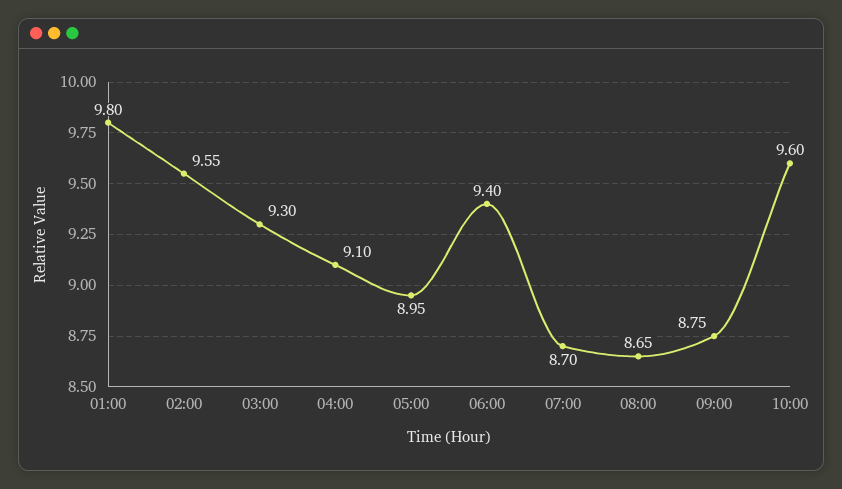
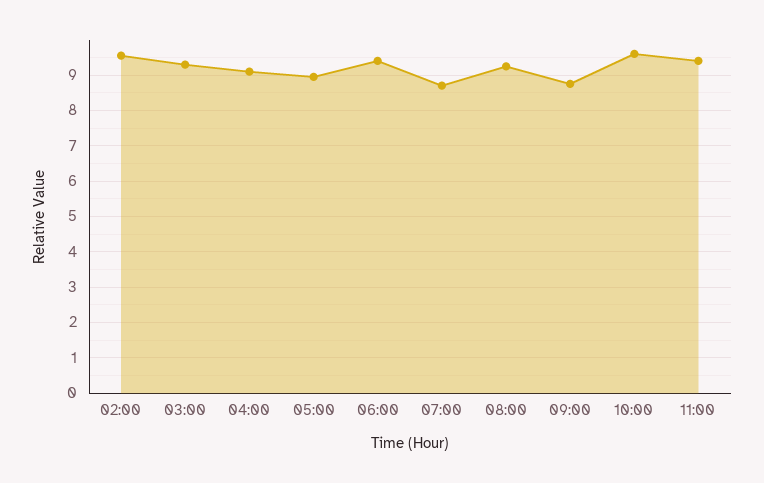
01:00: 9.8 -> none
08:00: 8.65 -> 9.2
11:00: none -> 9.4

